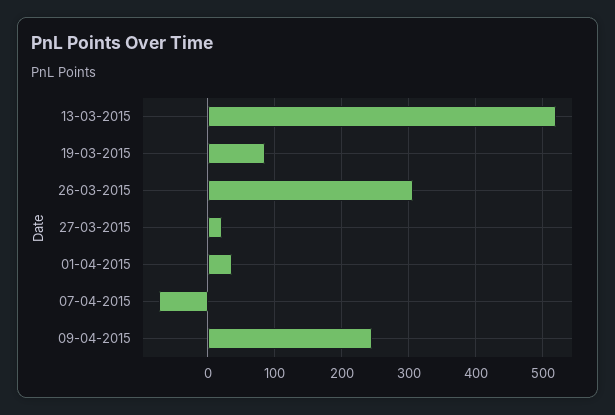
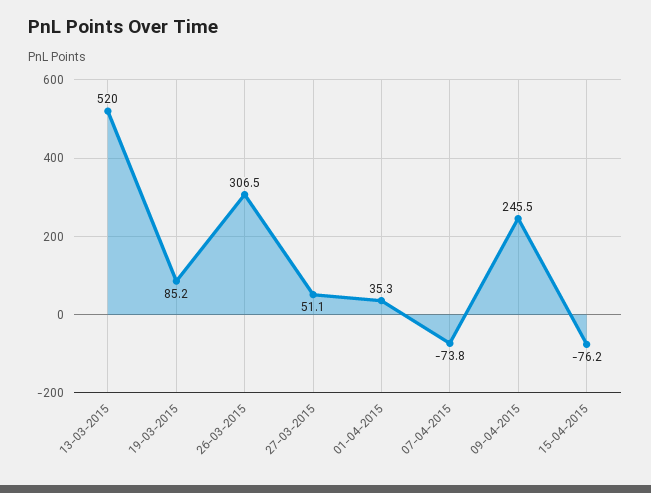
27-03-2015: 20 -> 51.1
15-04-2015: none -> -76.2

